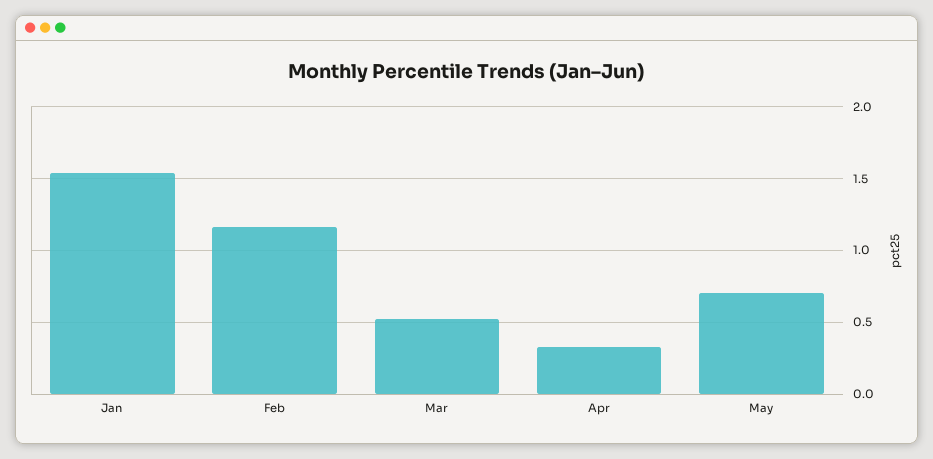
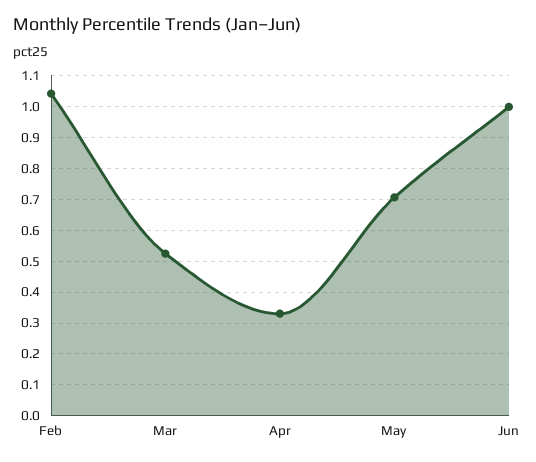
Jan: 1.55 -> none
Feb: 1.15 -> 1.04
Jun: none -> 1

